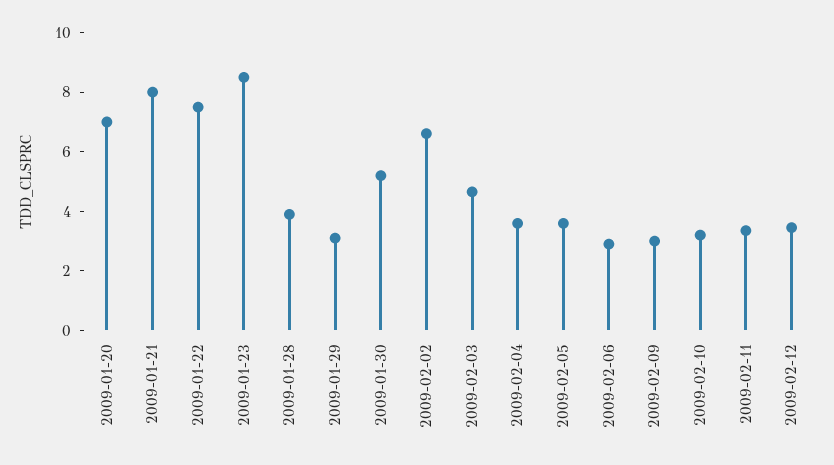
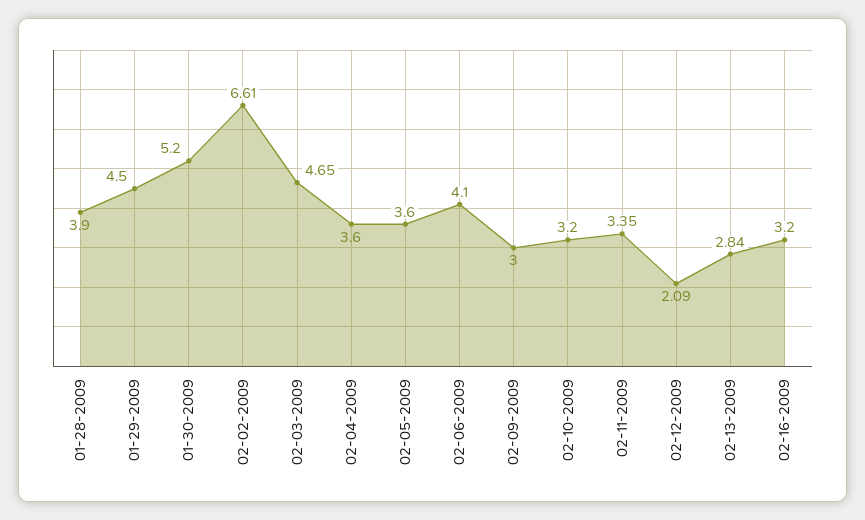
2009-01-20: 7 -> none
2009-01-21: 8 -> none
2009-01-22: 7.5 -> none
2009-01-23: 8.5 -> none
2009-01-29: 3 -> 4.5
2009-02-06: 3 -> 4.1
2009-02-12: 3.5 -> 2.09
02-13-2009: none -> 2.84
02-16-2009: none -> 3.2

